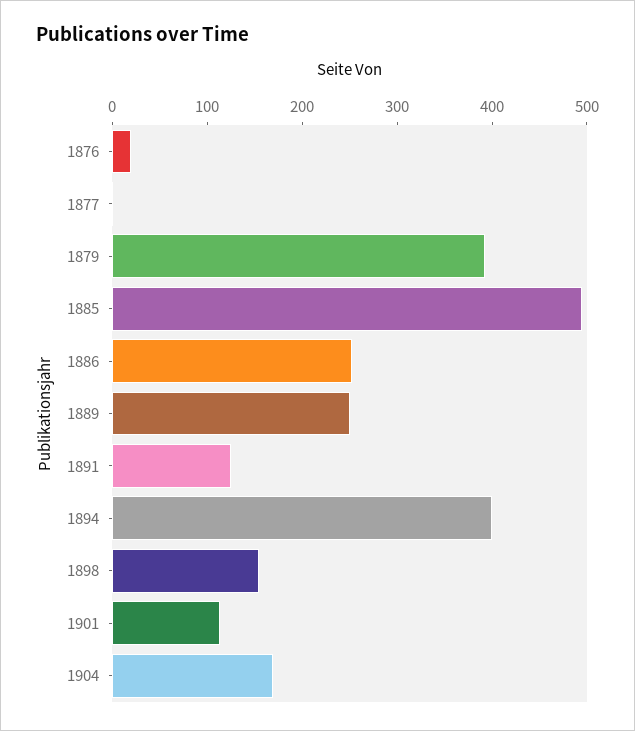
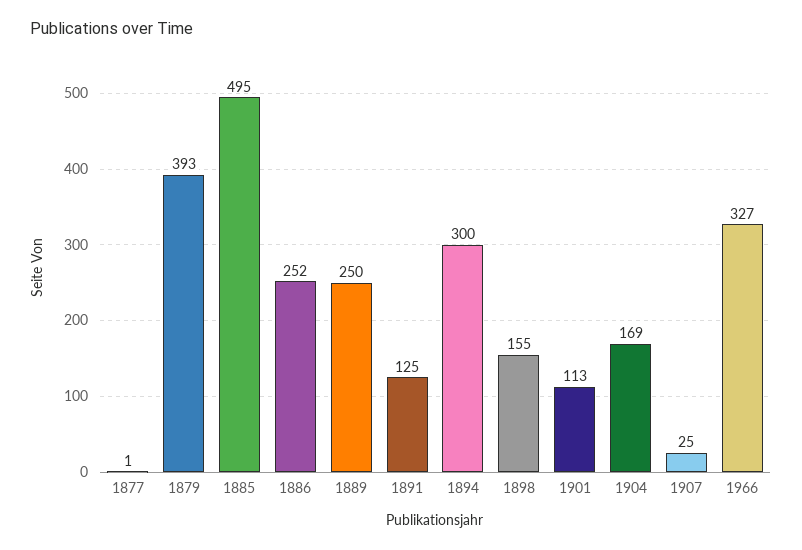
1876: 20 -> none
1894: 400 -> 300
1907: none -> 25
1966: none -> 327

